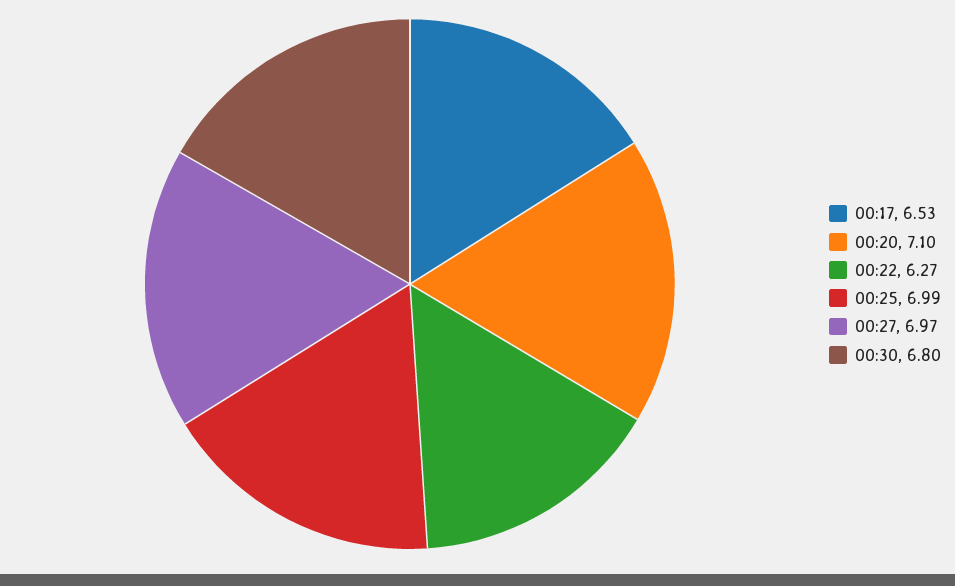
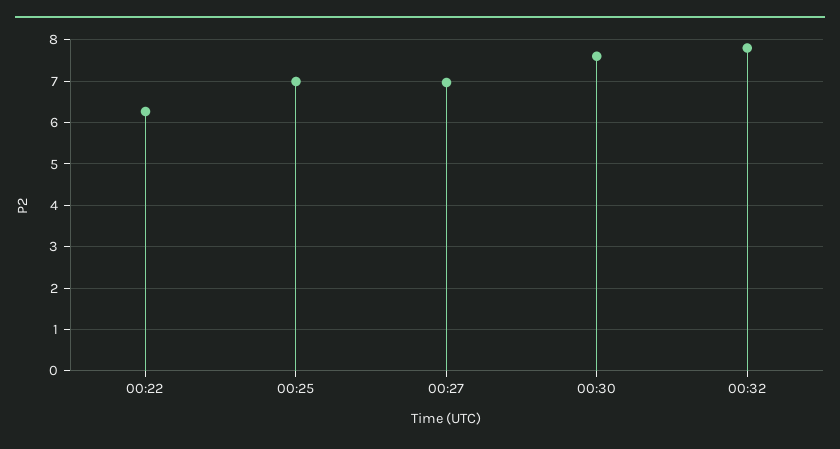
00:17: 6.53 -> none
00:20: 7.1 -> none
00:30: 6.8 -> 7.6
00:32: none -> 7.8

